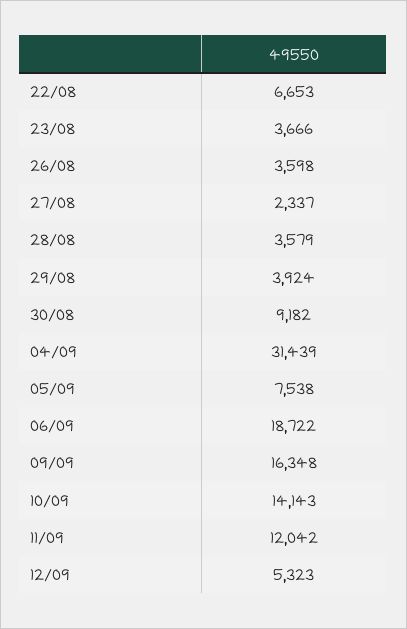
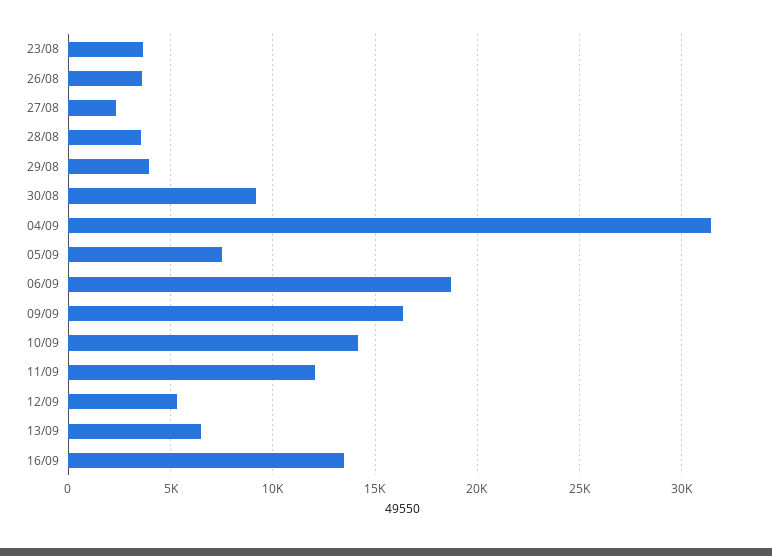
22/08: 6653 -> none
13/09: none -> 6500
16/09: none -> 13500

